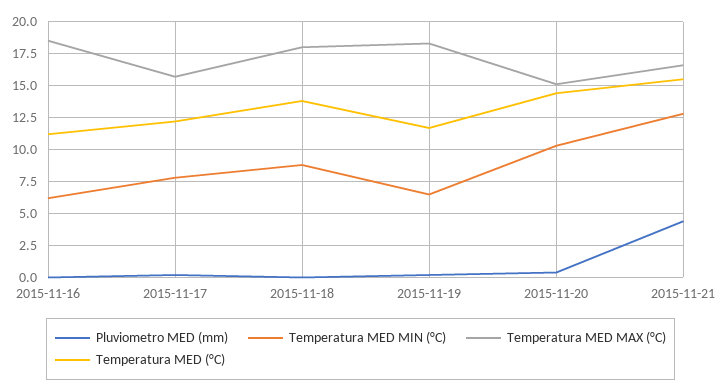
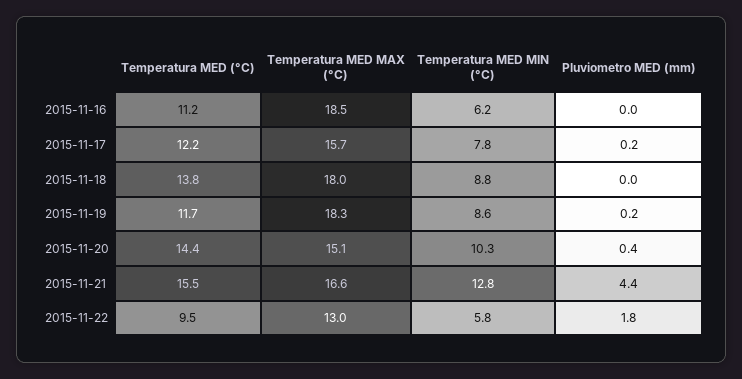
Temperatura MED MIN (°C), 2015-11-19: 6.5 -> 8.6
Temperatura MED (°C), 2015-11-22: none -> 9.5
Temperatura MED MAX (°C), 2015-11-22: none -> 13
Temperatura MED MIN (°C), 2015-11-22: none -> 5.8
Pluviometro MED (mm), 2015-11-22: none -> 1.8

